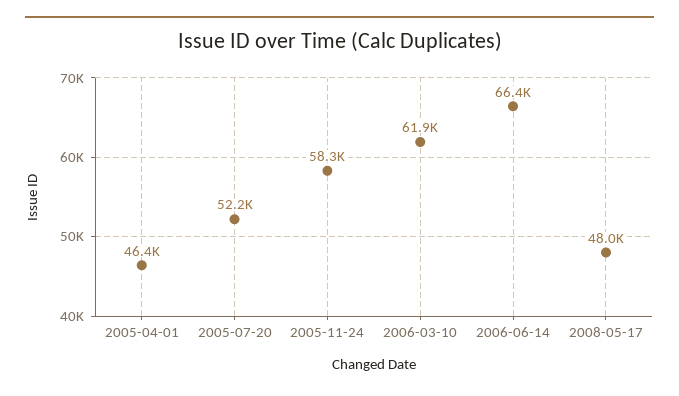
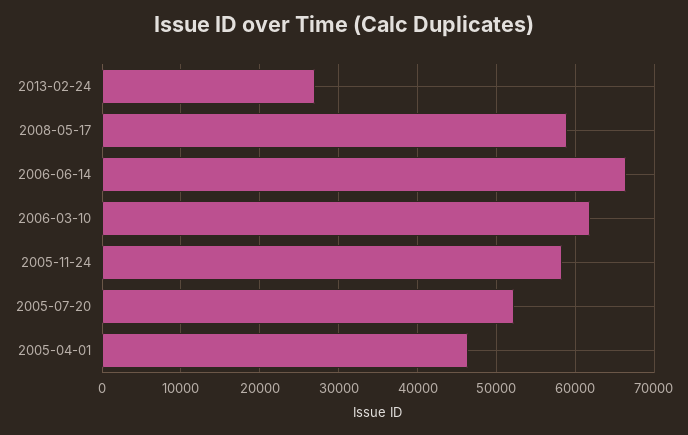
2008-05-17: 48000 -> 59000
2013-02-24: none -> 27000

